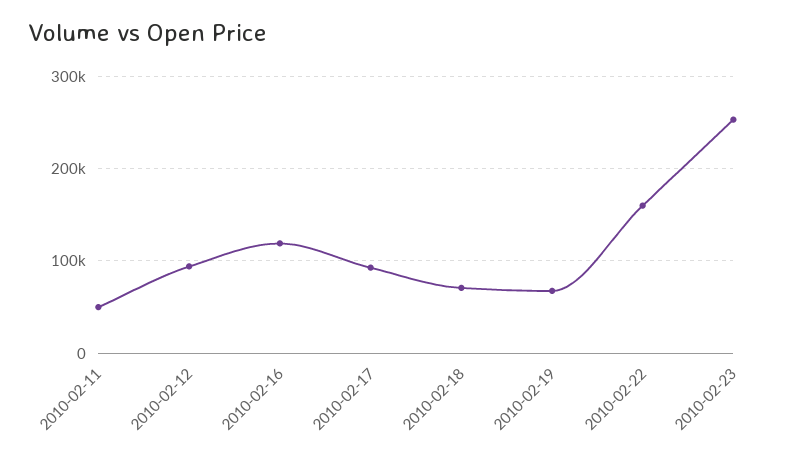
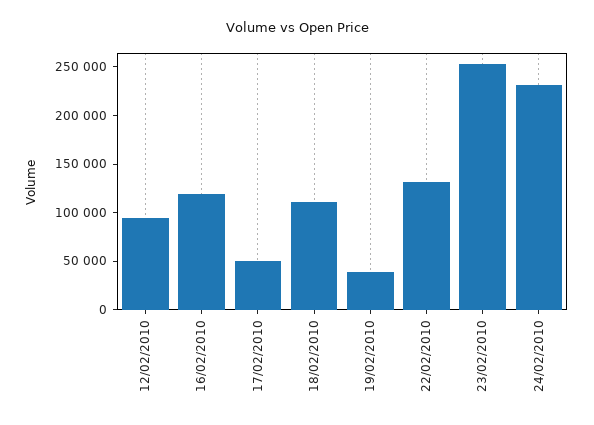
2010-02-11: 50000 -> none
2010-02-17: 90000 -> 50000
2010-02-18: 70000 -> 110000
2010-02-19: 70000 -> 40000
2010-02-22: 160000 -> 130000
24/02/2010: none -> 230000

